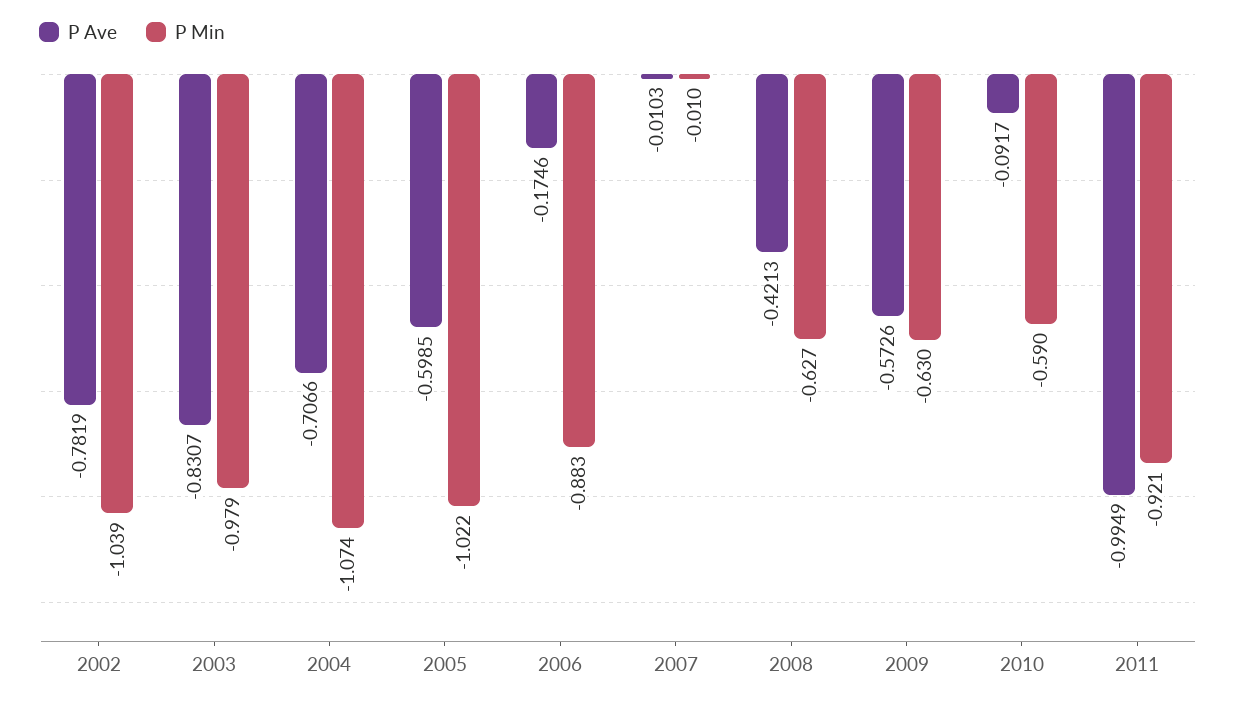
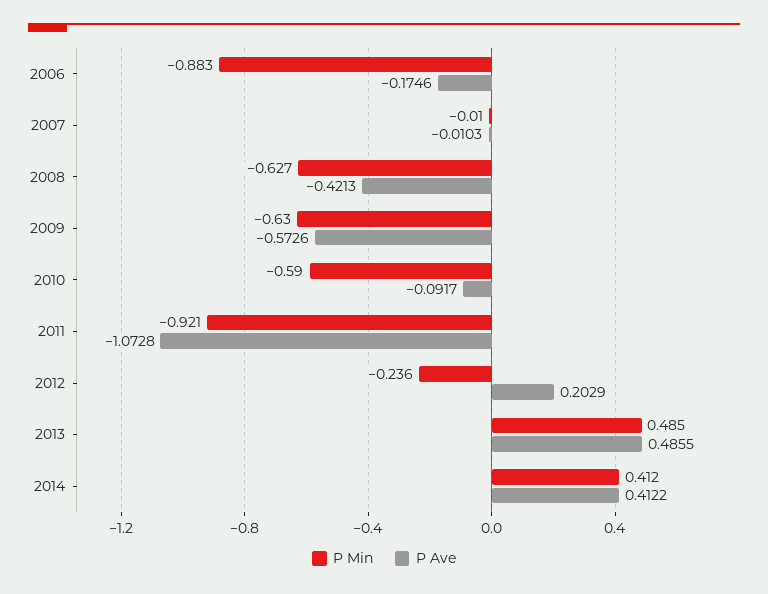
P Ave, 2002: -0.7819 -> none
P Min, 2002: -1.039 -> none
P Ave, 2003: -0.8307 -> none
P Min, 2003: -0.979 -> none
P Ave, 2004: -0.7066 -> none
P Min, 2004: -1.074 -> none
P Ave, 2005: -0.5985 -> none
P Min, 2005: -1.022 -> none
P Ave, 2011: -0.9949 -> -1.0728
P Min, 2012: none -> -0.236
P Ave, 2012: none -> 0.2029
P Min, 2013: none -> 0.485
P Ave, 2013: none -> 0.4855
P Min, 2014: none -> 0.412
P Ave, 2014: none -> 0.4122

